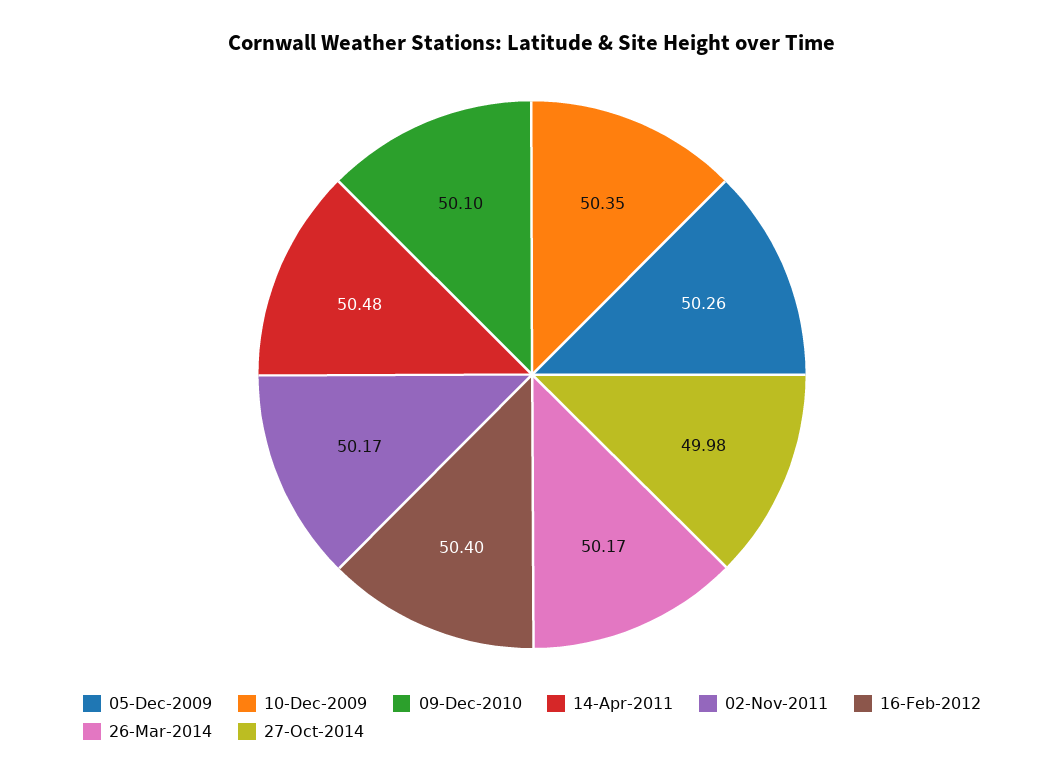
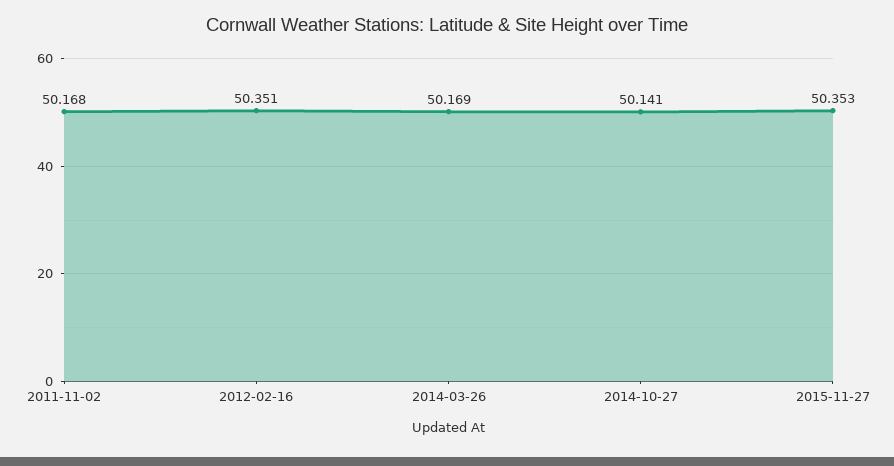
05-Dec-2009: 50.26 -> none
10-Dec-2009: 50.35 -> none
09-Dec-2010: 50.1 -> none
14-Apr-2011: 50.48 -> none
16-Feb-2012: 50.4 -> 50.351
27-Oct-2014: 49.98 -> 50.141
2015-11-27: none -> 50.353

